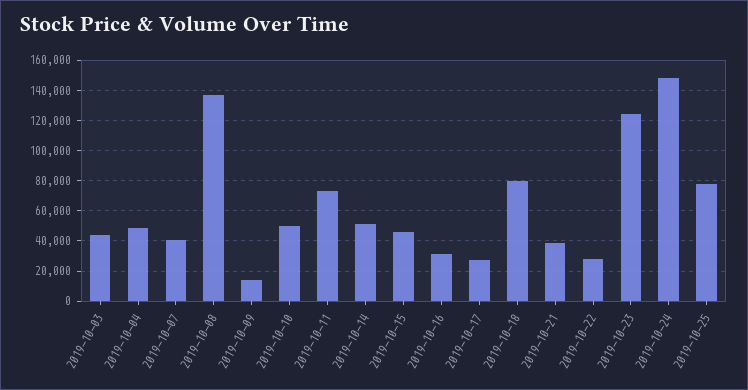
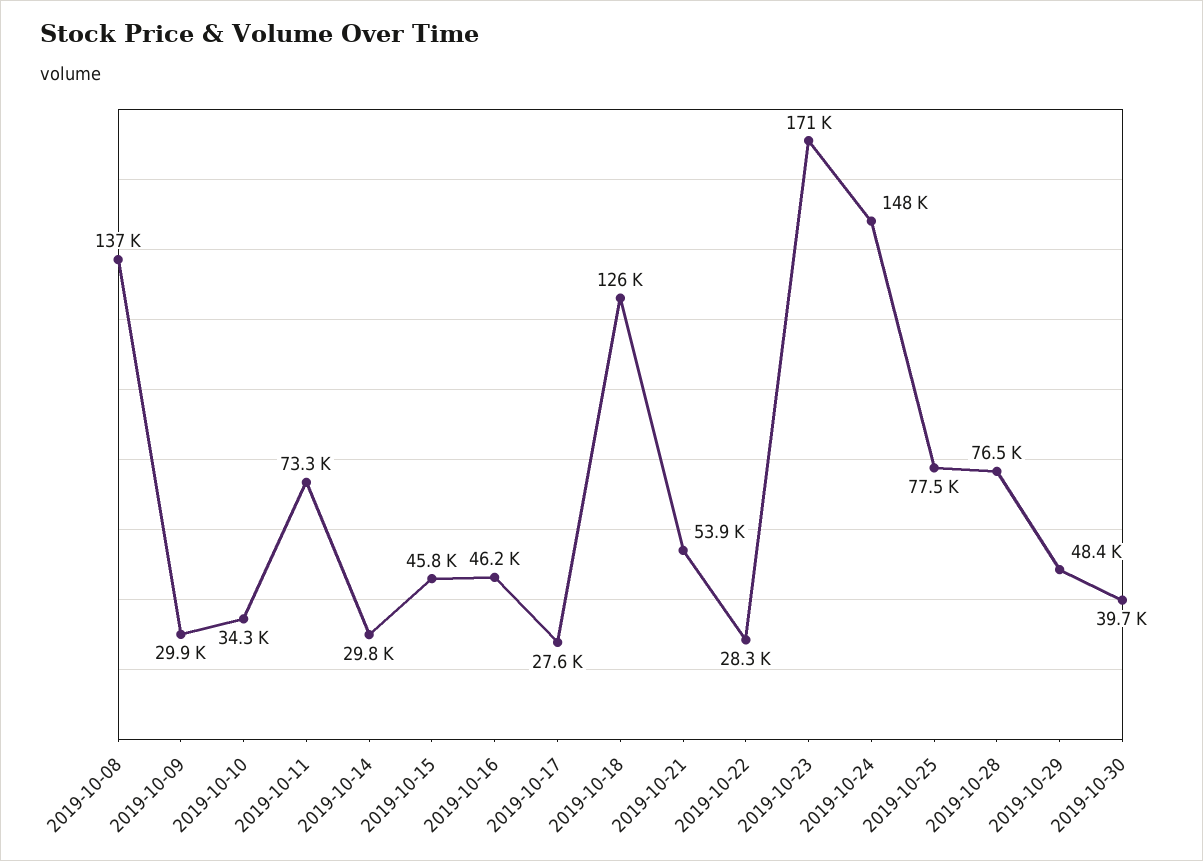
2019-10-03: 45000 -> none
2019-10-04: 50000 -> none
2019-10-07: 40000 -> none
2019-10-09: 15000 -> 29900
2019-10-10: 50000 -> 34300
2019-10-14: 50000 -> 29800
2019-10-16: 30000 -> 46200
2019-10-18: 80000 -> 126000
2019-10-21: 40000 -> 53900
2019-10-23: 125000 -> 171000
2019-10-28: none -> 76500
2019-10-29: none -> 48400
2019-10-30: none -> 39700

